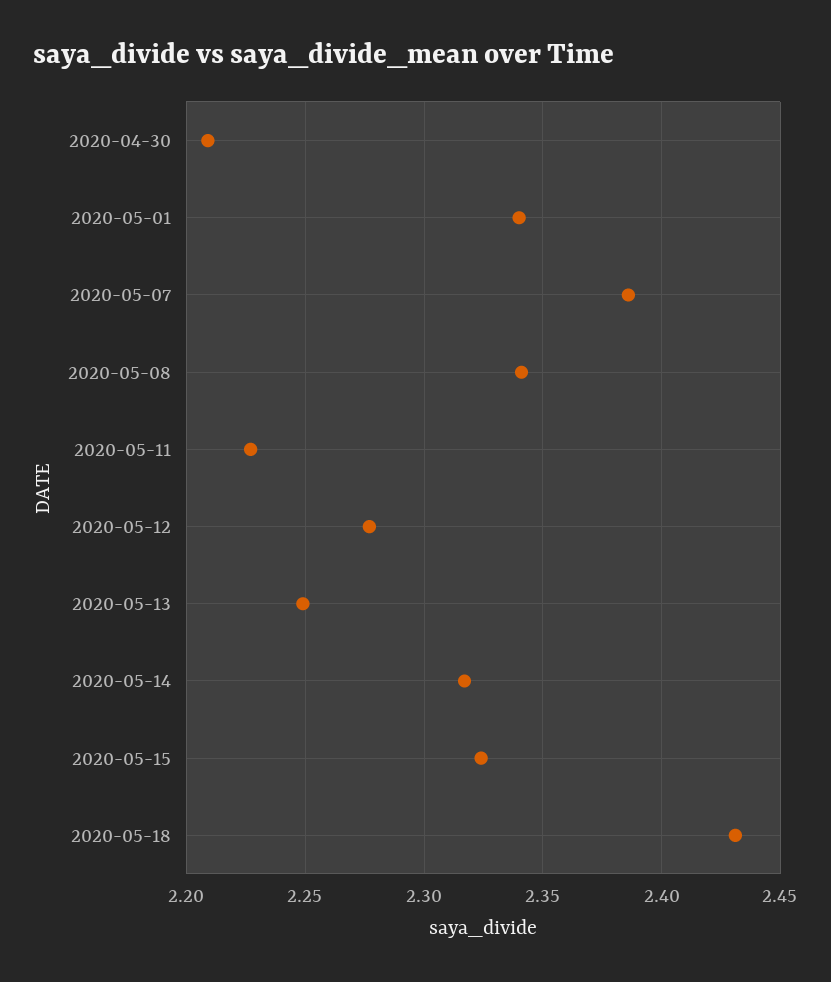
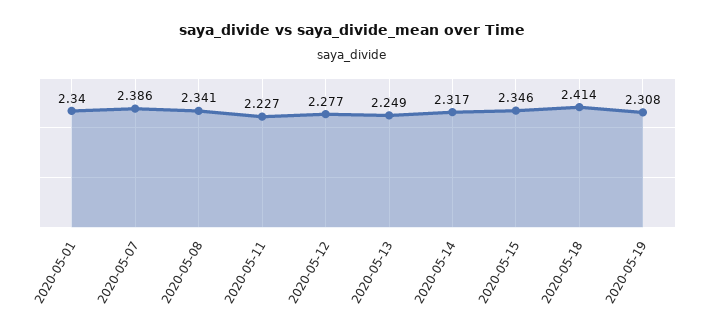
2020-04-30: 2.21 -> none
2020-05-15: 2.325 -> 2.346
2020-05-18: 2.43 -> 2.414
2020-05-19: none -> 2.308

